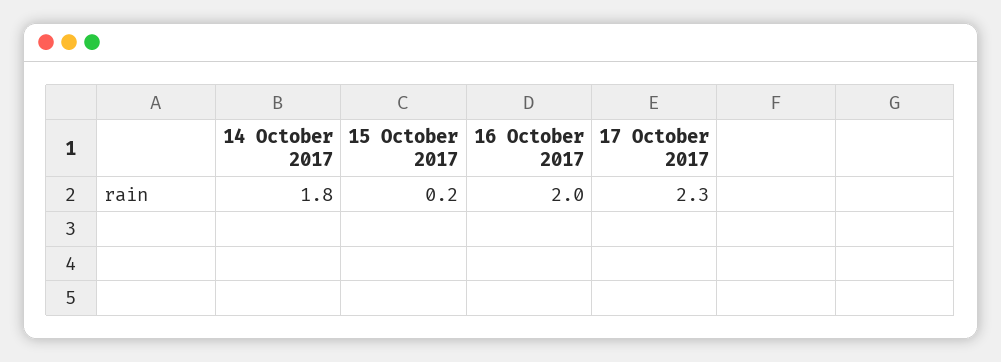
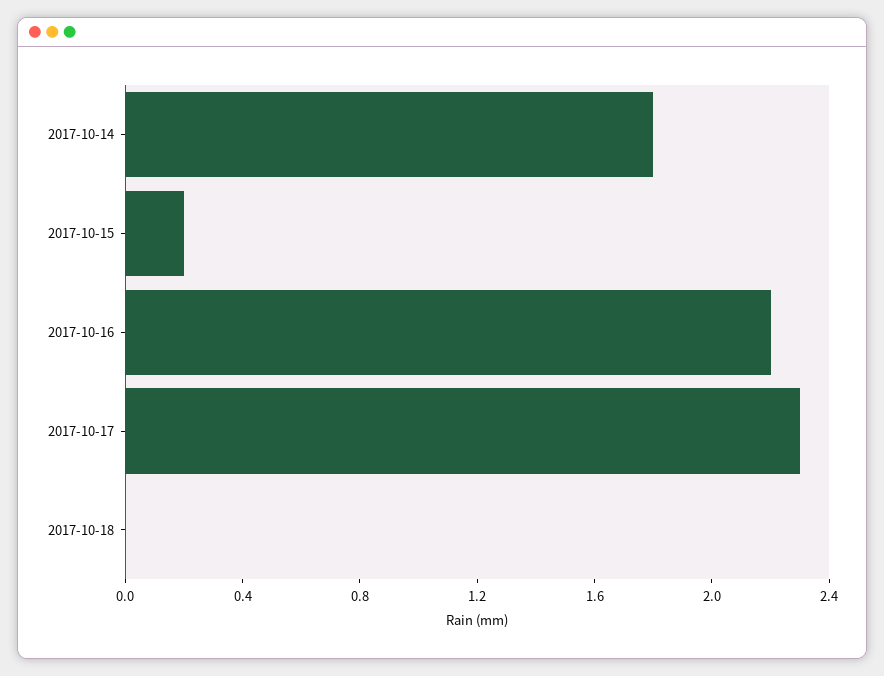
16 October 2017: 2 -> 2.2
2017-10-18: none -> 0

